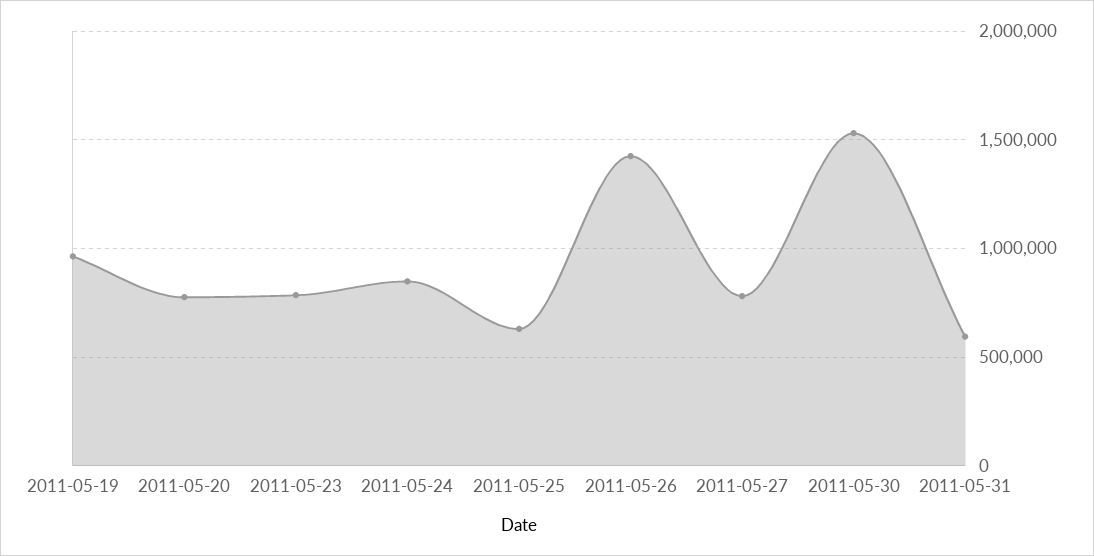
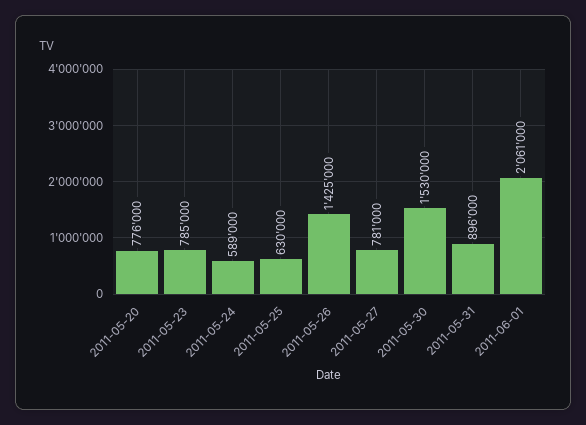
2011-05-19: 950000 -> none
2011-05-24: 850000 -> 589000
2011-05-31: 600000 -> 896000
2011-06-01: none -> 2061000

